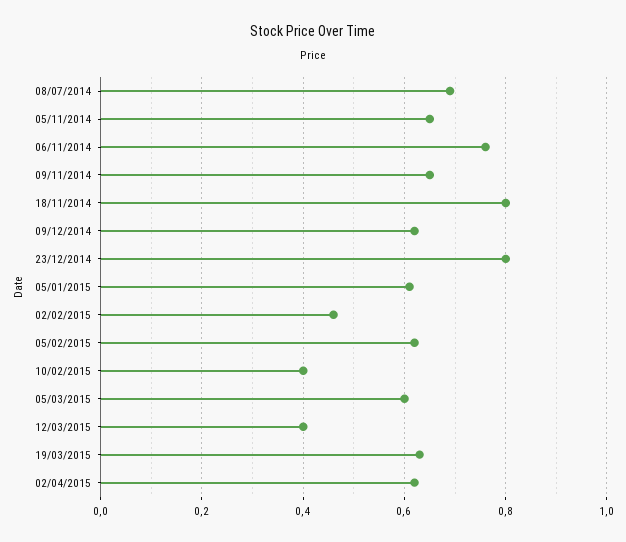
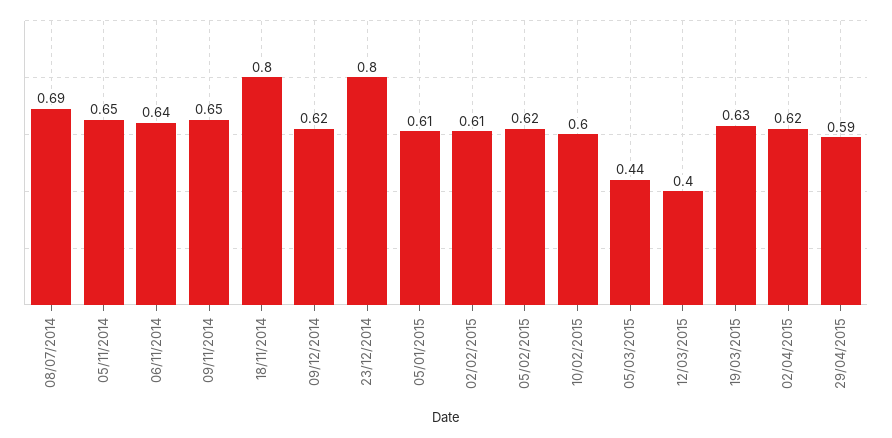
06/11/2014: 0.75 -> 0.64
02/02/2015: 0.45 -> 0.61
10/02/2015: 0.4 -> 0.6
05/03/2015: 0.6 -> 0.44
29/04/2015: none -> 0.59

